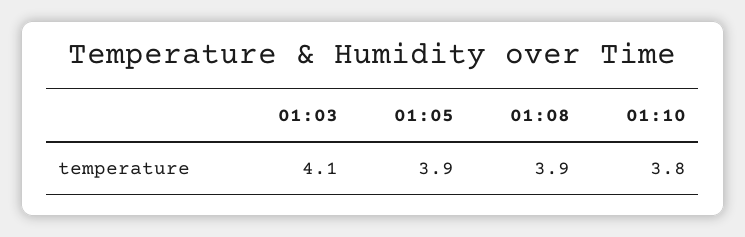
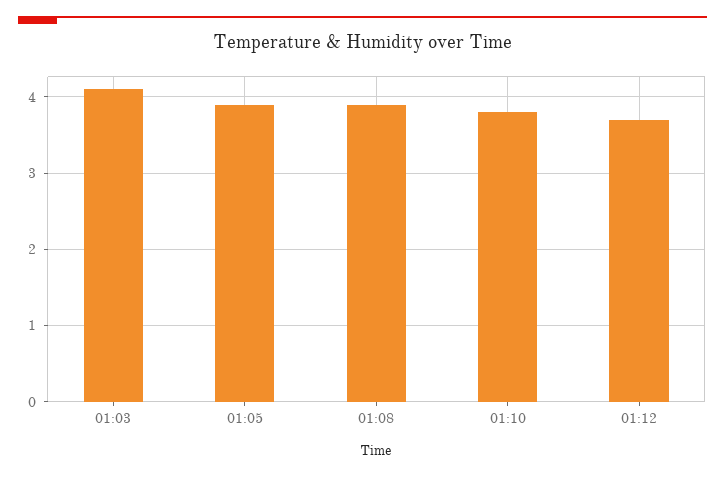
01:12: none -> 3.7

